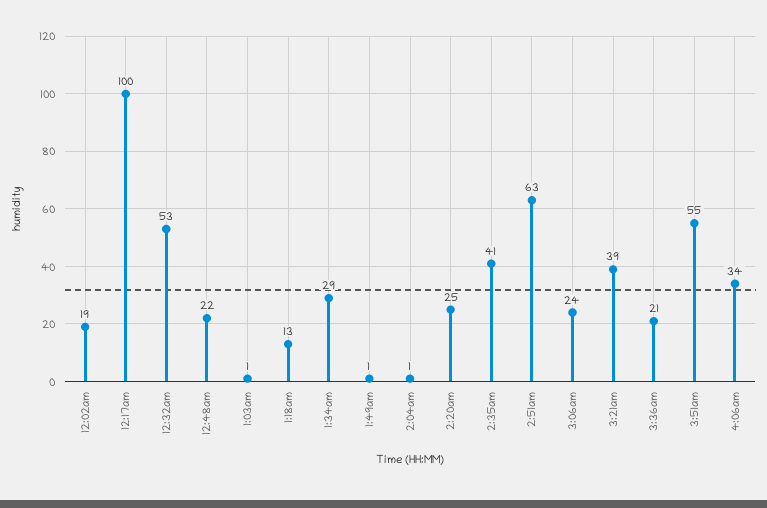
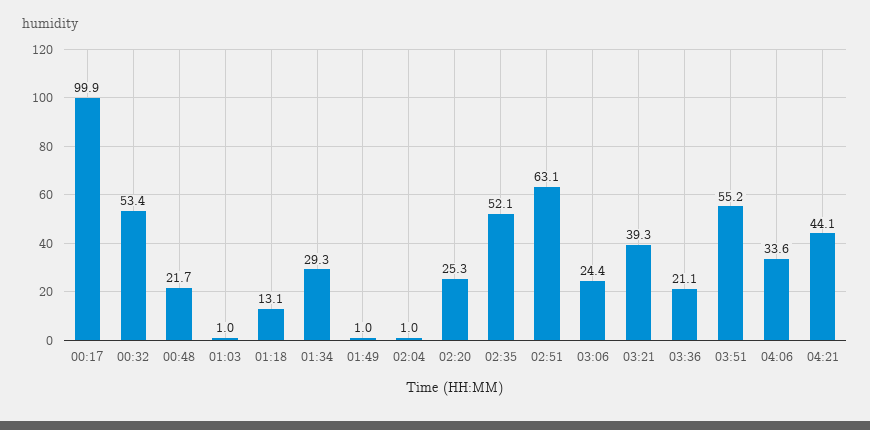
12:02am: 19 -> none
2:35am: 41 -> 52.1
04:21: none -> 44.1

